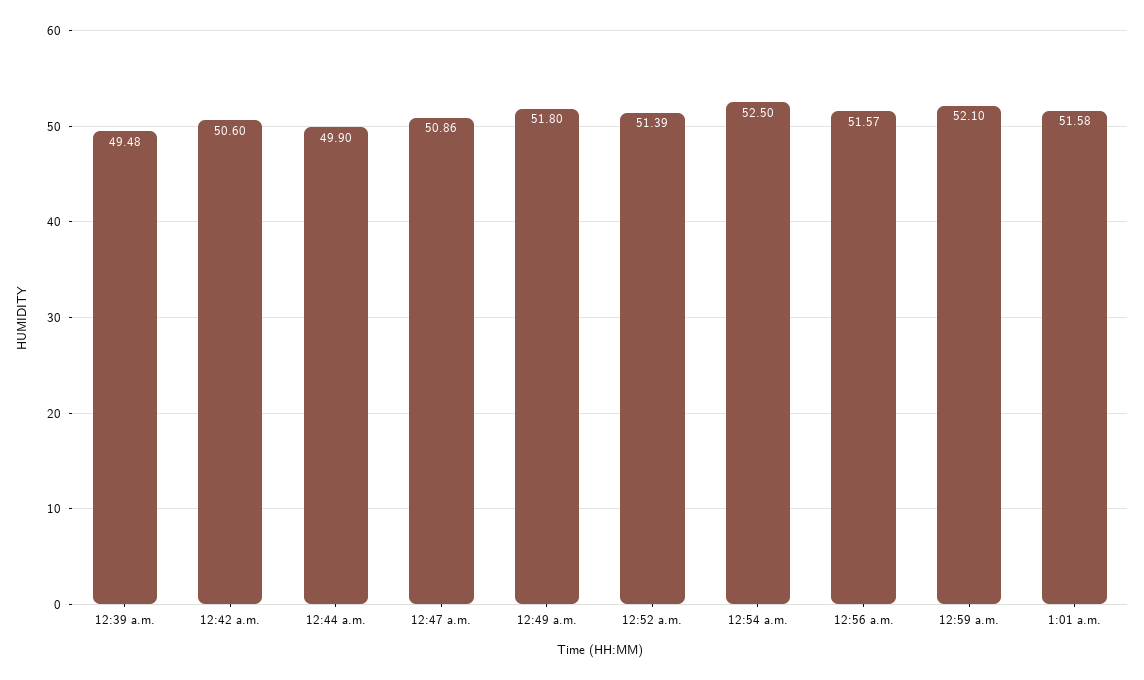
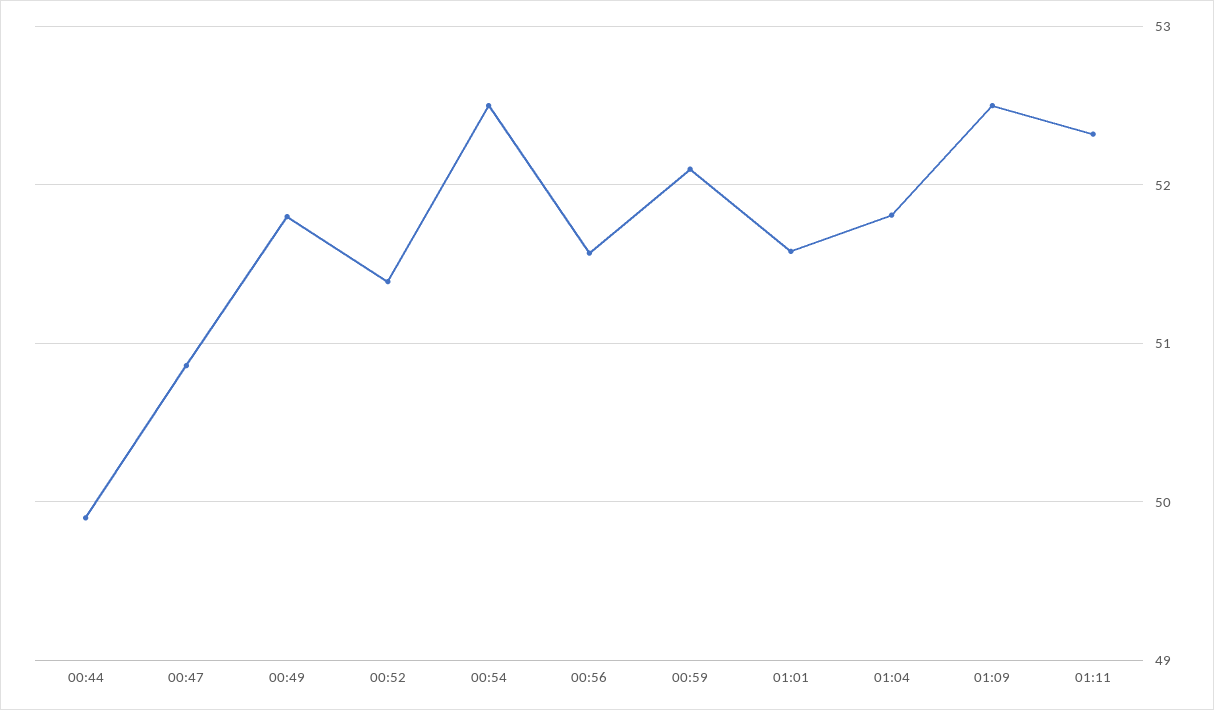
12:39 a.m.: 49.48 -> none
12:42 a.m.: 50.6 -> none
01:04: none -> 51.8
01:09: none -> 52.5
01:11: none -> 52.3

